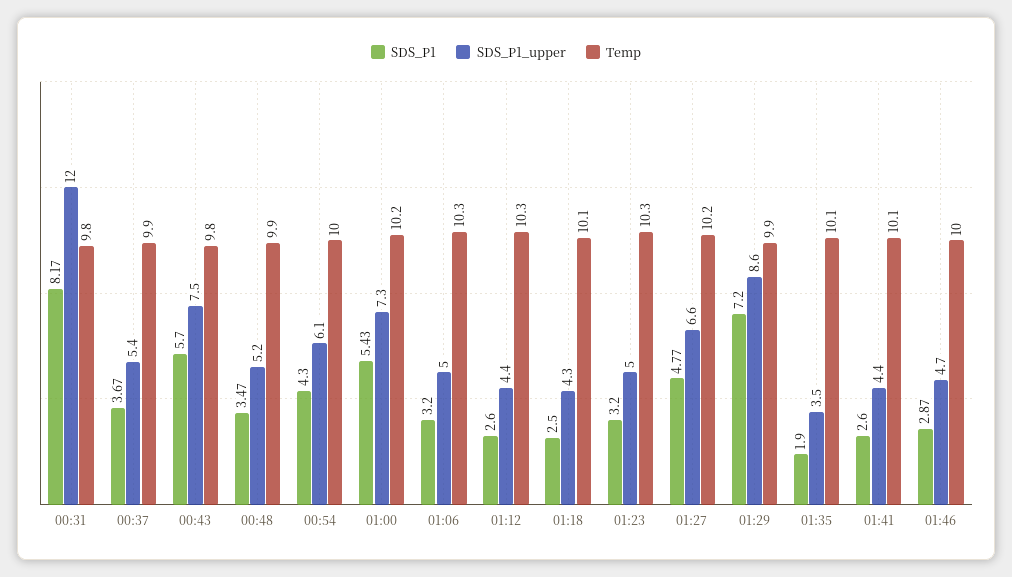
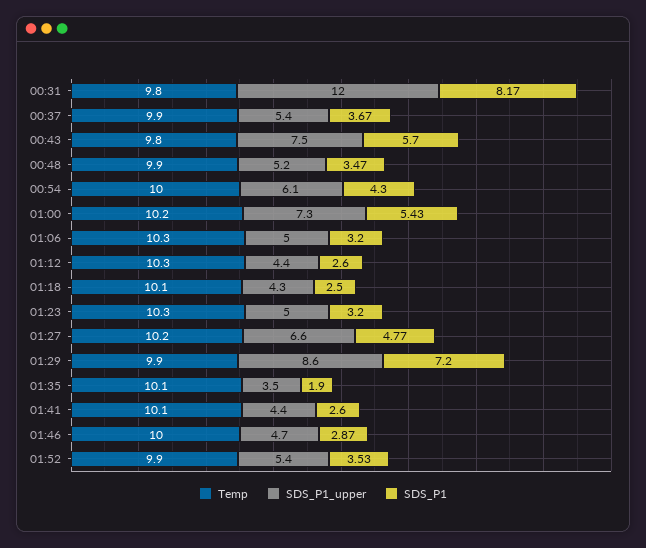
Temp, 01:52: none -> 9.9
SDS_P1_upper, 01:52: none -> 5.4
SDS_P1, 01:52: none -> 3.53

